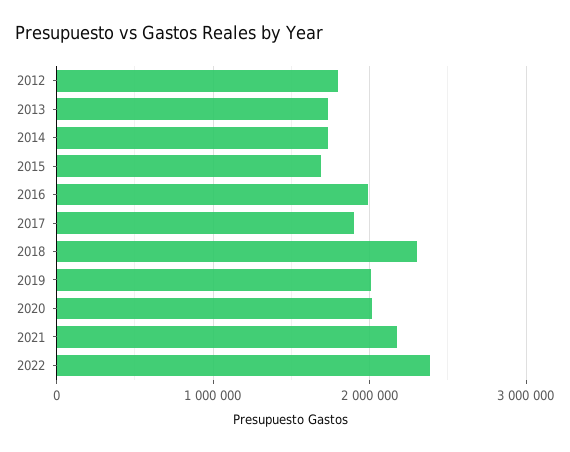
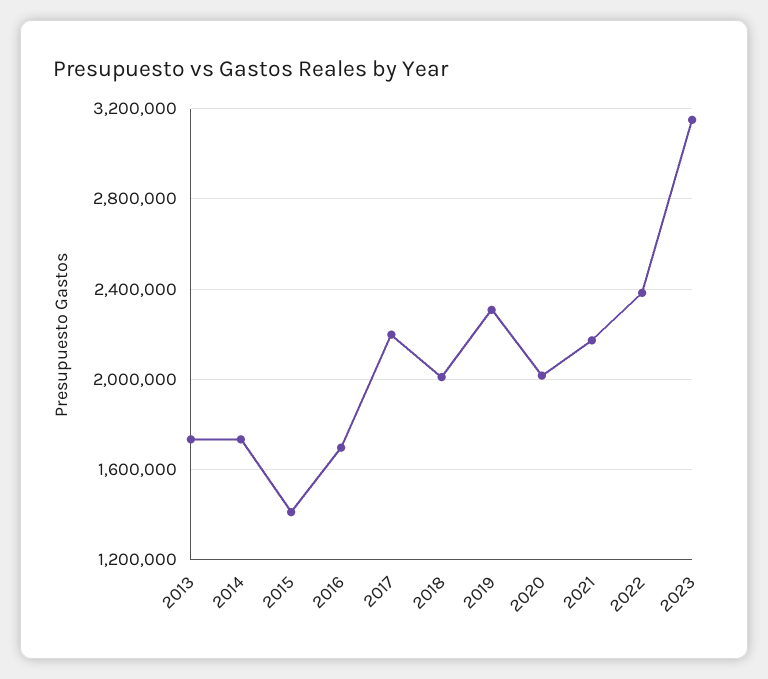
2012: 1800000 -> none
2015: 1700000 -> 1400000
2016: 2000000 -> 1700000
2017: 1900000 -> 2200000
2018: 2300000 -> 2000000
2019: 2000000 -> 2300000
2023: none -> 3150000

